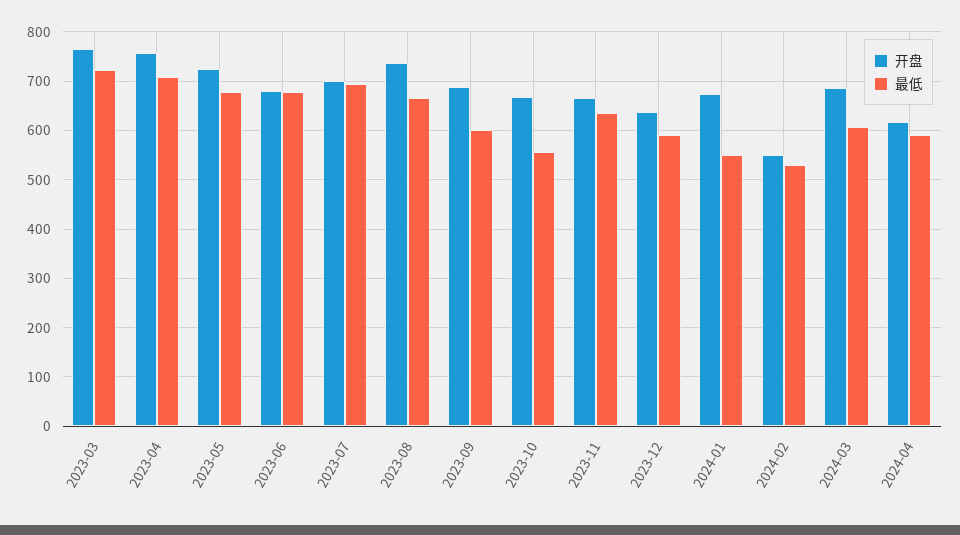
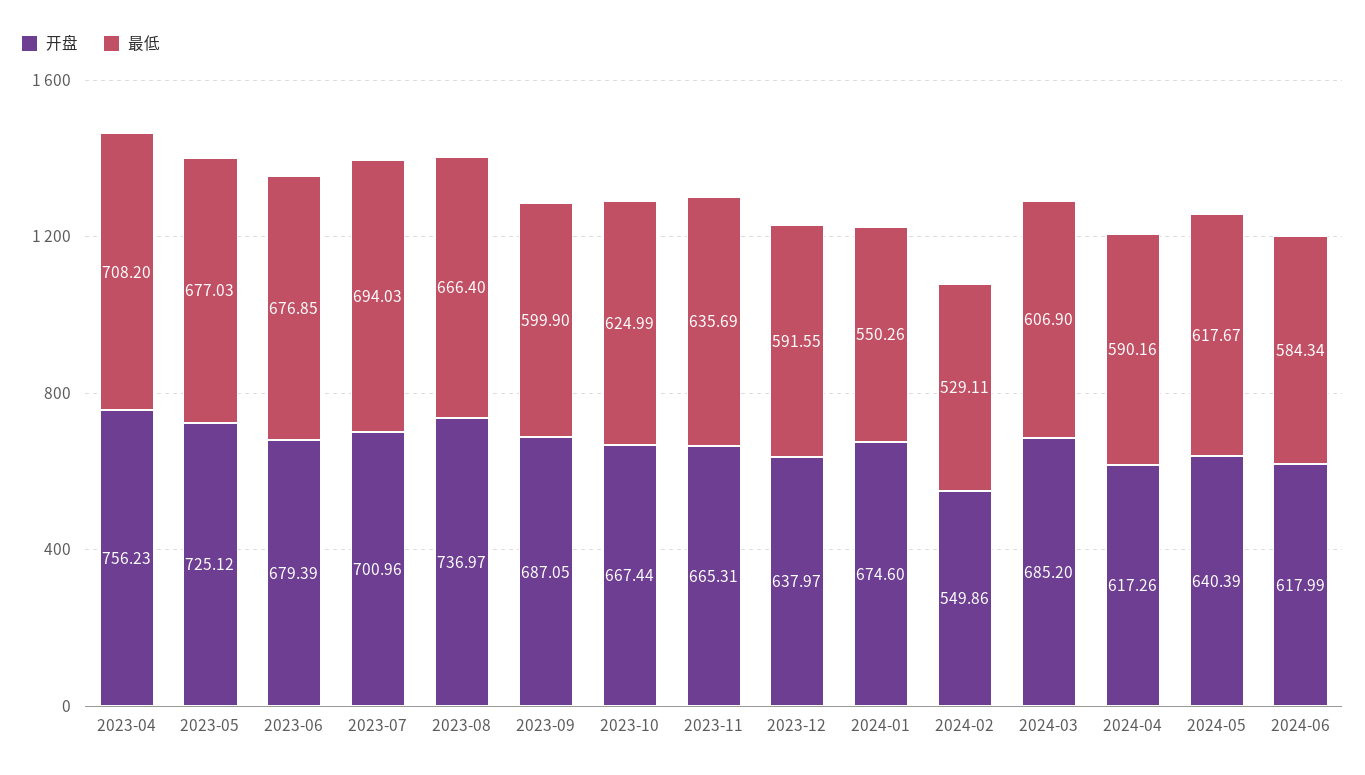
开盘, 2023-03: 760 -> none
最低, 2023-03: 720 -> none
最低, 2023-10: 560 -> 624.99
开盘, 2024-05: none -> 640.39
最低, 2024-05: none -> 617.67
开盘, 2024-06: none -> 617.99
最低, 2024-06: none -> 584.34

